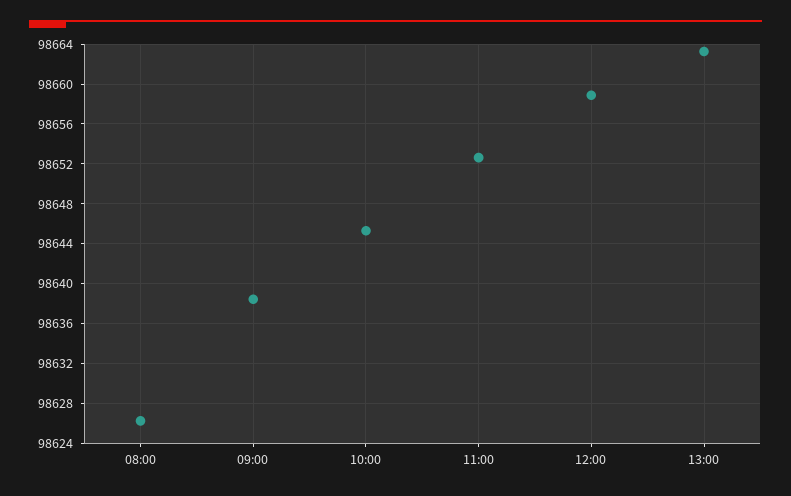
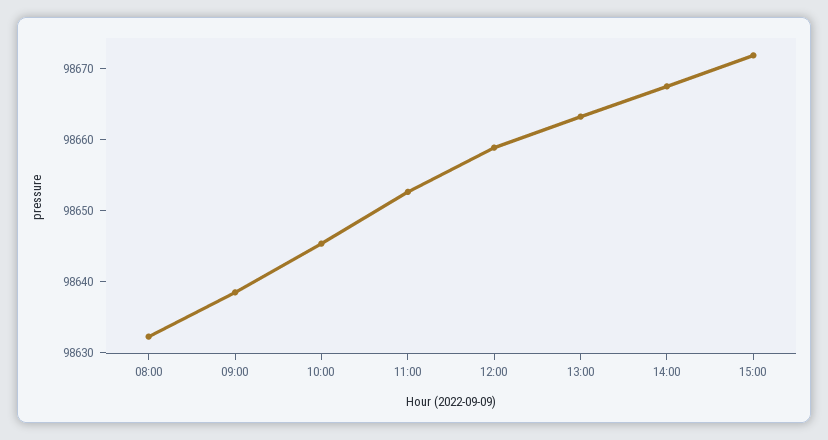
08:00: 98626 -> 98632
14:00: none -> 98668
15:00: none -> 98672

